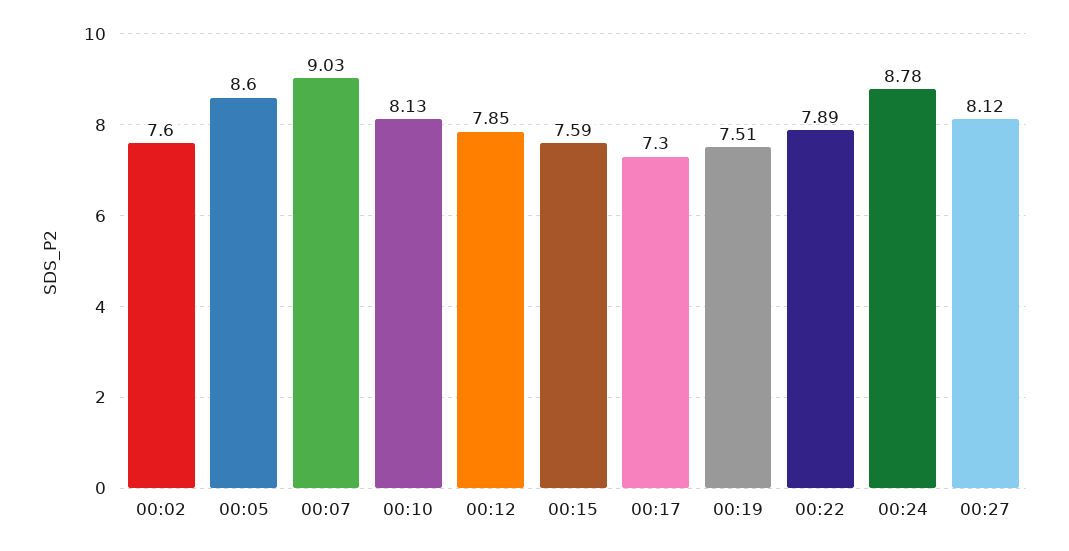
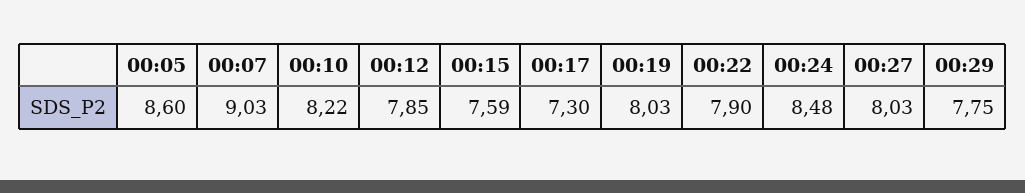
00:02: 7.6 -> none
00:10: 8.13 -> 8.22
00:19: 7.51 -> 8.03
00:22: 7.89 -> 7.9
00:24: 8.78 -> 8.48
00:27: 8.12 -> 8.03
00:29: none -> 7.75

